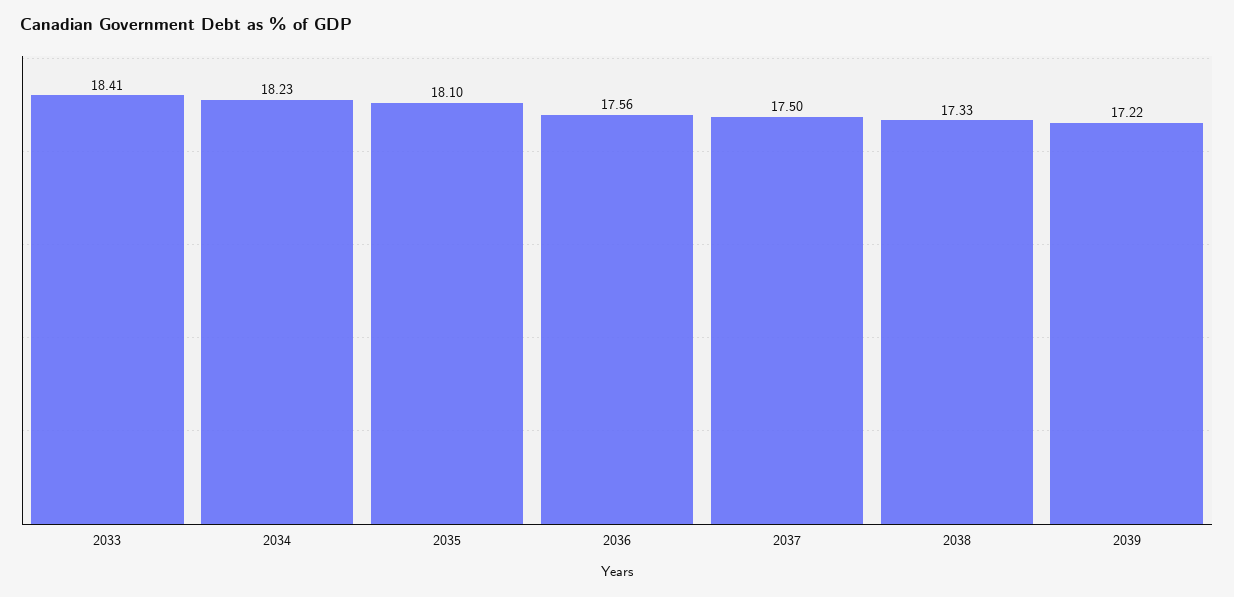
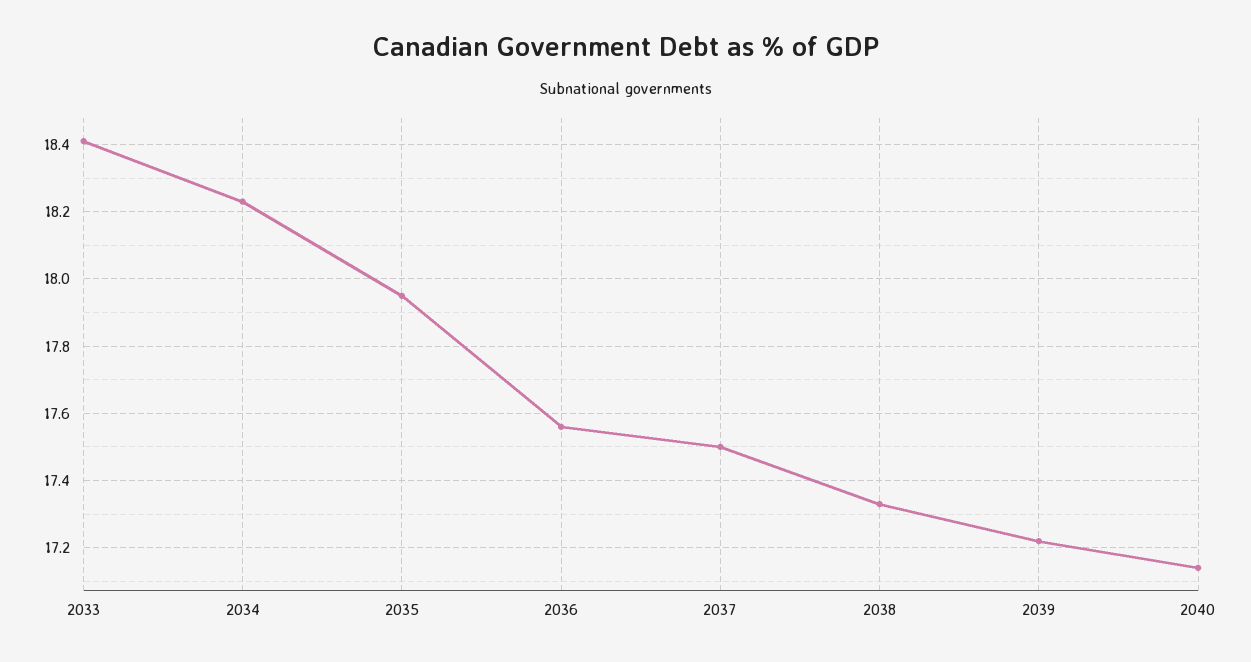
2035: 18.1 -> 17.95
2040: none -> 17.15

